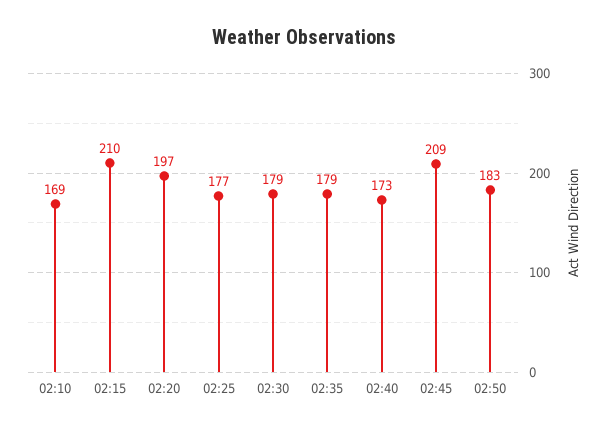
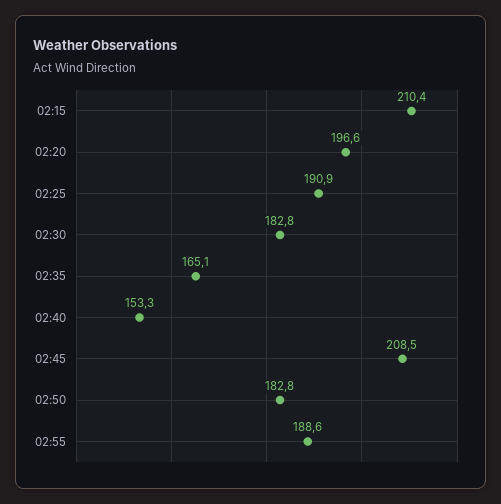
02:10: 169 -> none
02:25: 177 -> 190.9
02:30: 179 -> 182.8
02:35: 179 -> 165.1
02:40: 173 -> 153.3
02:55: none -> 188.6

